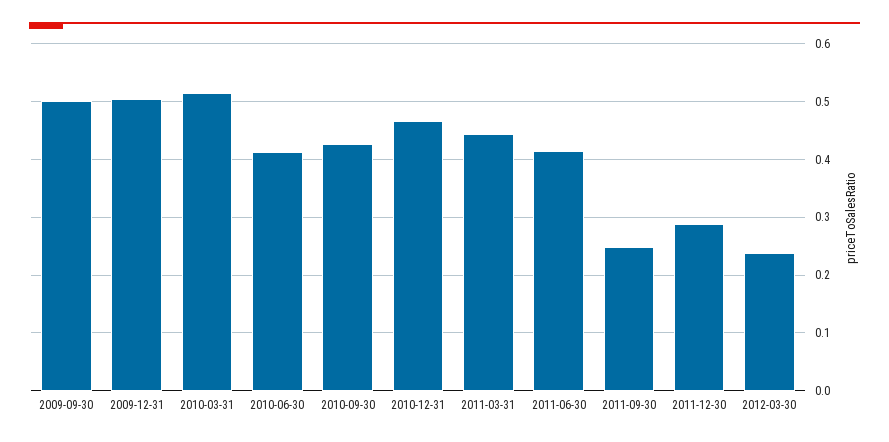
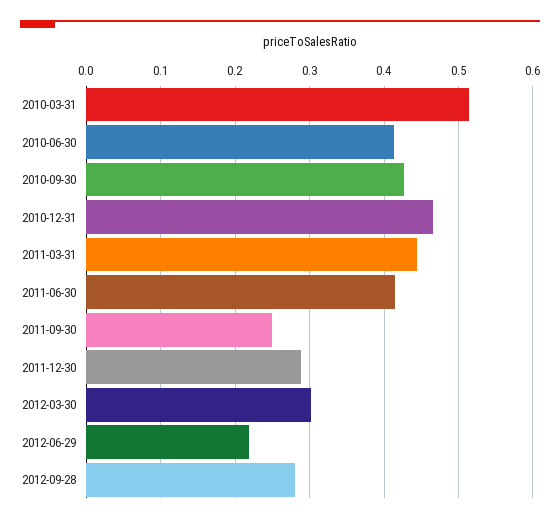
2009-09-30: 0.5 -> none
2009-12-31: 0.5 -> none
2012-03-30: 0.24 -> 0.3
2012-06-29: none -> 0.22
2012-09-28: none -> 0.28

